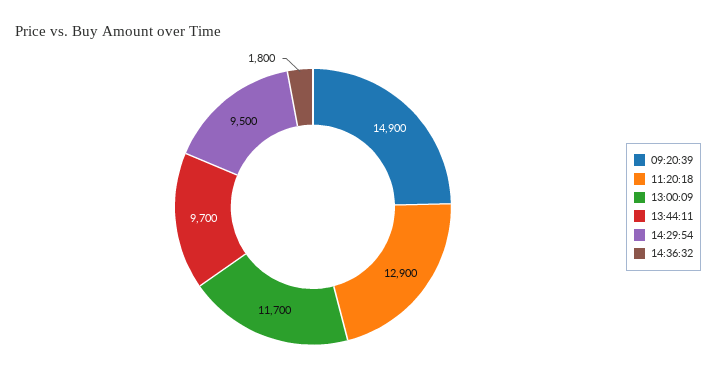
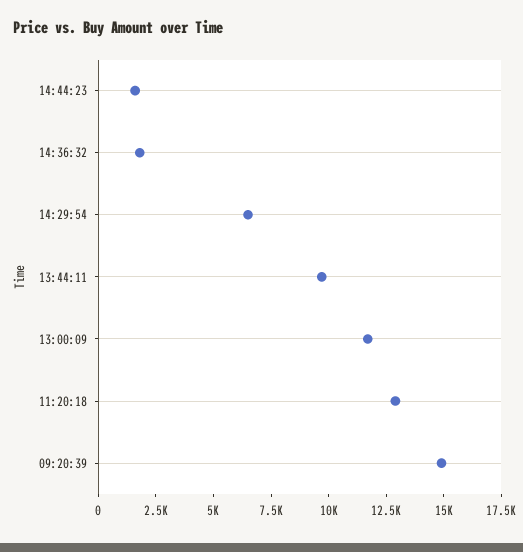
14:29:54: 9500 -> 6500
14:44:23: none -> 1500

